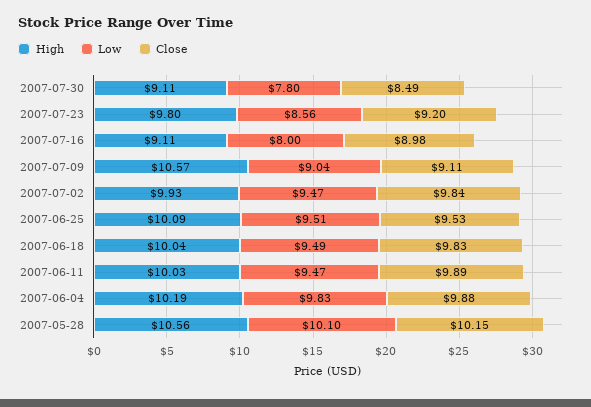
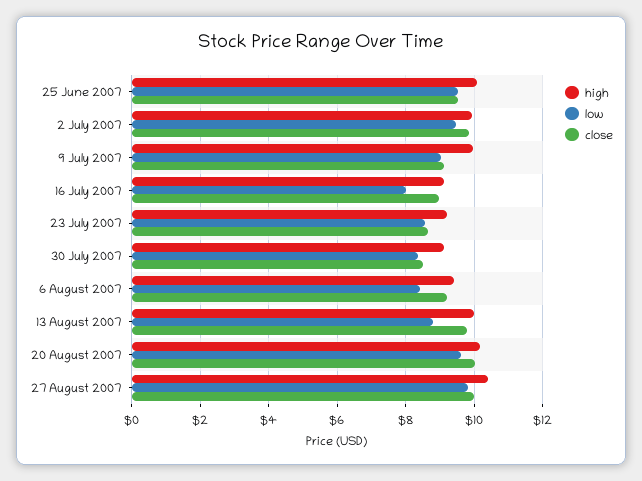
Low, 2007-07-30: 7.8 -> 8.4
High, 2007-07-23: 9.8 -> 9.2
Close, 2007-07-23: 9.2 -> 8.6
High, 2007-07-09: 10.57 -> 10
High, 2007-06-18: 10.04 -> none
Low, 2007-06-18: 9.49 -> none
Close, 2007-06-18: 9.83 -> none
High, 2007-06-11: 10.03 -> none
Low, 2007-06-11: 9.47 -> none
Close, 2007-06-11: 9.89 -> none
High, 2007-06-04: 10.19 -> none
Low, 2007-06-04: 9.83 -> none
Close, 2007-06-04: 9.88 -> none
High, 2007-05-28: 10.56 -> none
Low, 2007-05-28: 10.1 -> none
Close, 2007-05-28: 10.15 -> none
High, 6 August 2007: none -> 9.4
Low, 6 August 2007: none -> 8.4
Close, 6 August 2007: none -> 9.2
High, 13 August 2007: none -> 10
Low, 13 August 2007: none -> 8.8
Close, 13 August 2007: none -> 9.8
High, 20 August 2007: none -> 10.2
Low, 20 August 2007: none -> 9.6
Close, 20 August 2007: none -> 10
High, 27 August 2007: none -> 10.4
Low, 27 August 2007: none -> 9.8
Close, 27 August 2007: none -> 10

